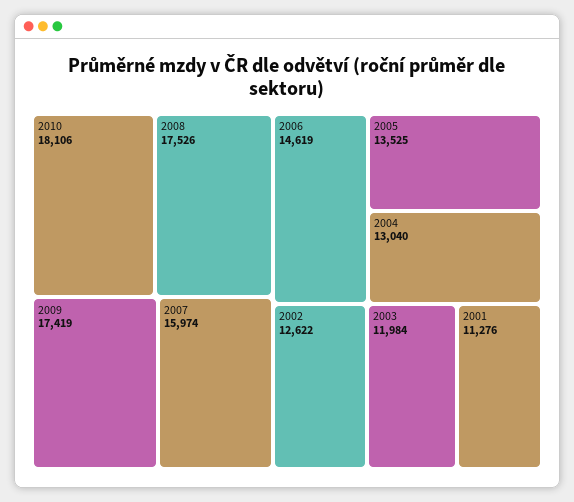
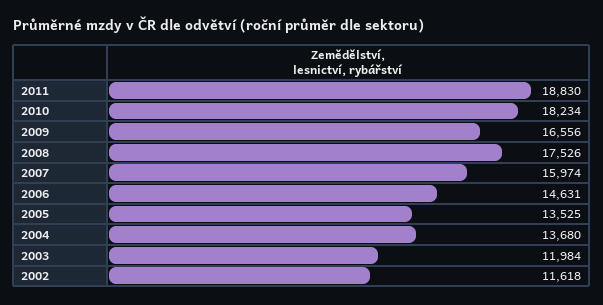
2010: 18106 -> 18234
2009: 17419 -> 16556
2006: 14619 -> 14631
2004: 13040 -> 13680
2002: 12622 -> 11618
2001: 11276 -> none
2011: none -> 18830

